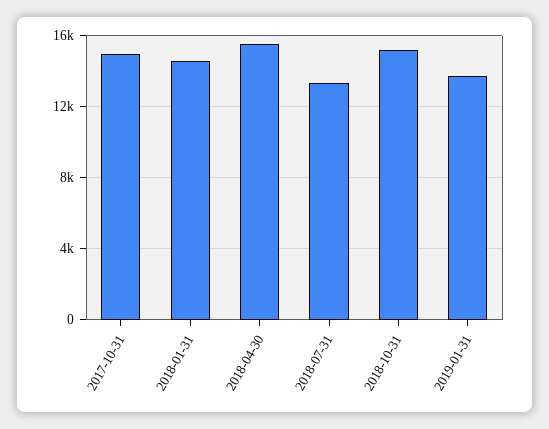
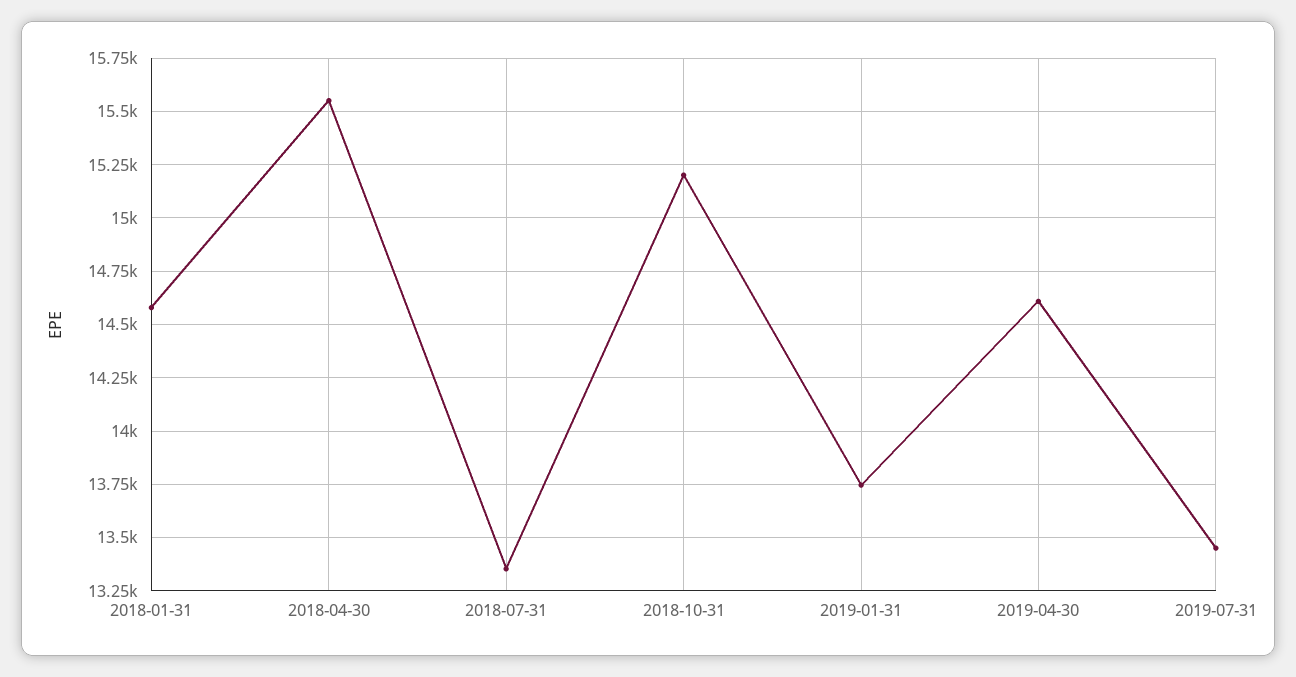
2017-10-31: 15000 -> none
2019-04-30: none -> 14600
2019-07-31: none -> 13450

